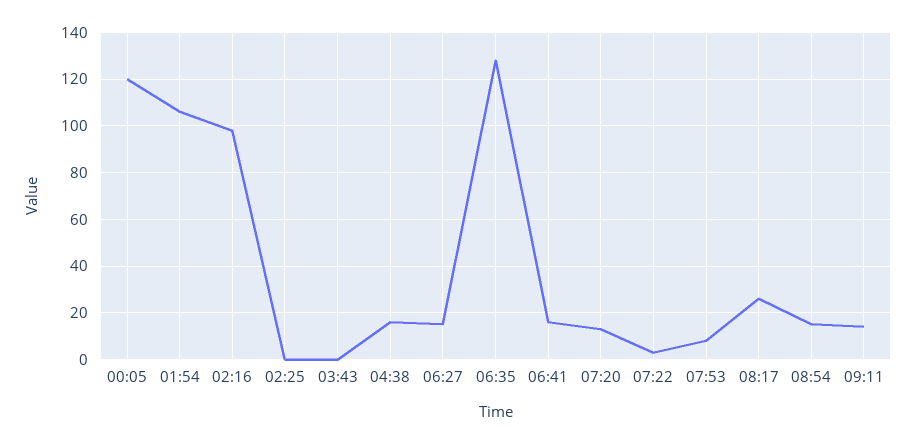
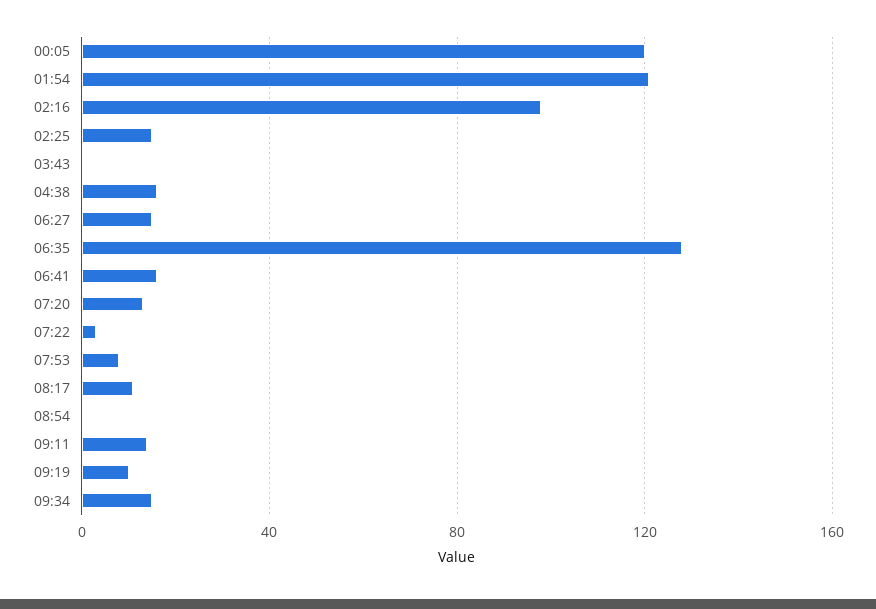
01:54: 105 -> 120
02:25: 0 -> 15
08:17: 25 -> 10
08:54: 15 -> 0
09:19: none -> 10
09:34: none -> 15

